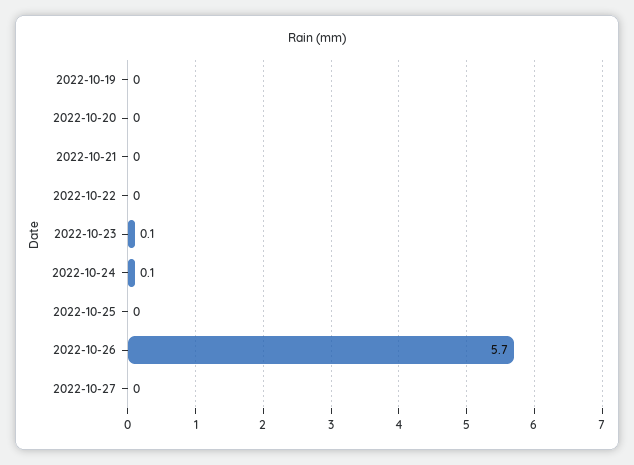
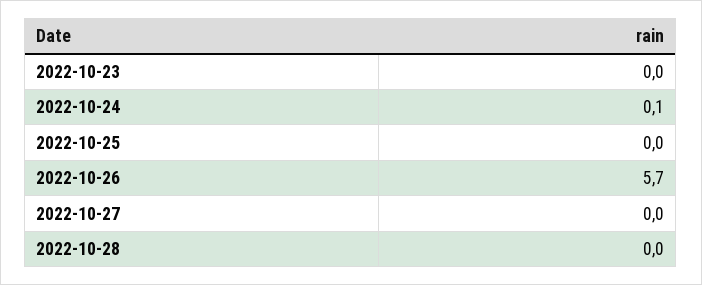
2022-10-19: 0 -> none
2022-10-20: 0 -> none
2022-10-21: 0 -> none
2022-10-22: 0 -> none
2022-10-23: 0.1 -> 0
2022-10-28: none -> 0

